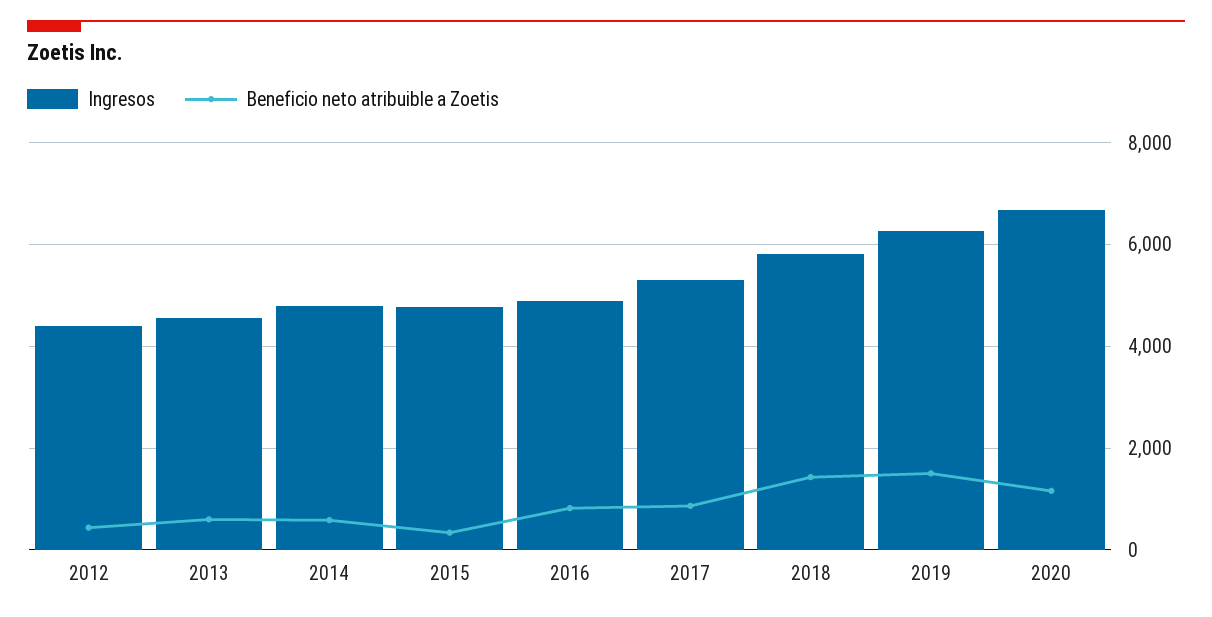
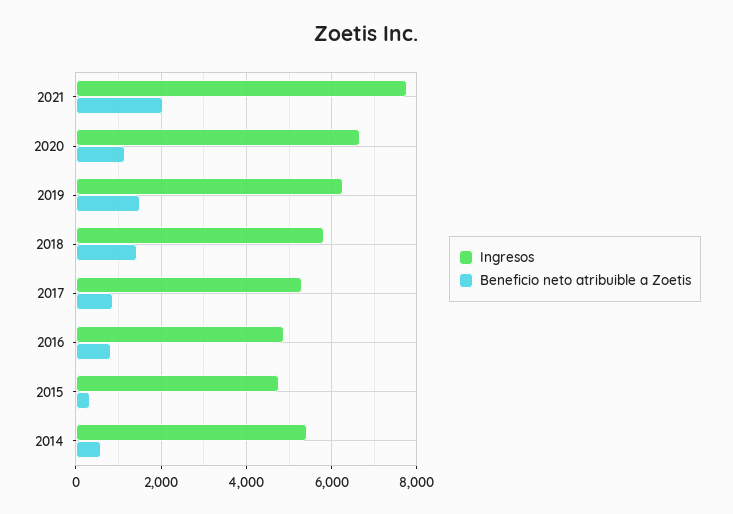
Ingresos, 2012: 4400 -> none
Beneficio neto atribuible a Zoetis, 2012: 400 -> none
Ingresos, 2013: 4600 -> none
Beneficio neto atribuible a Zoetis, 2013: 600 -> none
Ingresos, 2014: 4800 -> 5400
Ingresos, 2021: none -> 7800
Beneficio neto atribuible a Zoetis, 2021: none -> 2000

